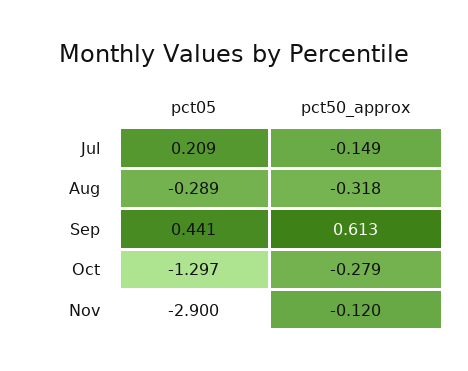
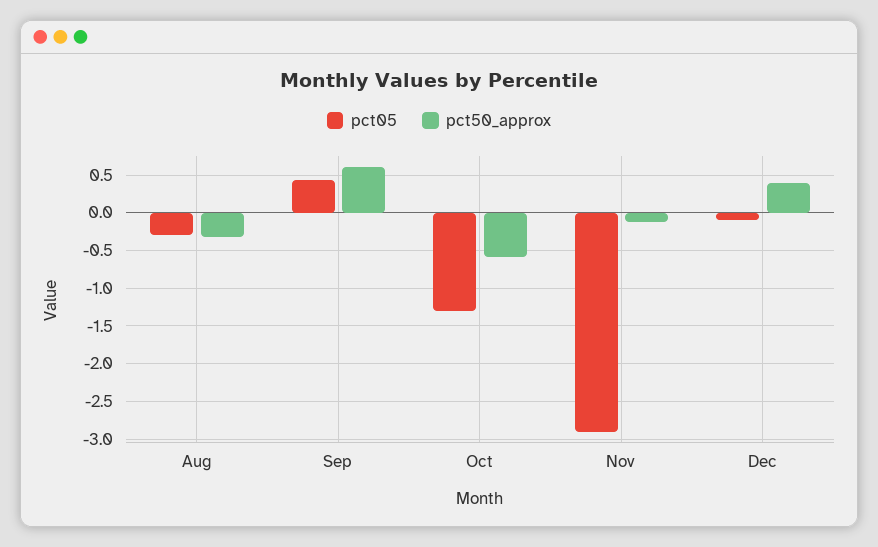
pct05, Jul: 0.209 -> none
pct50_approx, Jul: -0.149 -> none
pct50_approx, Oct: -0.279 -> -0.6
pct05, Dec: none -> -0.1
pct50_approx, Dec: none -> 0.4

